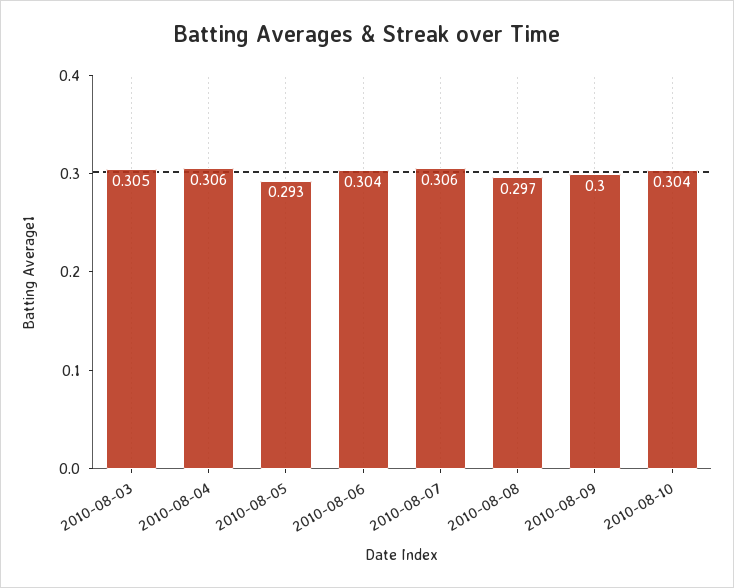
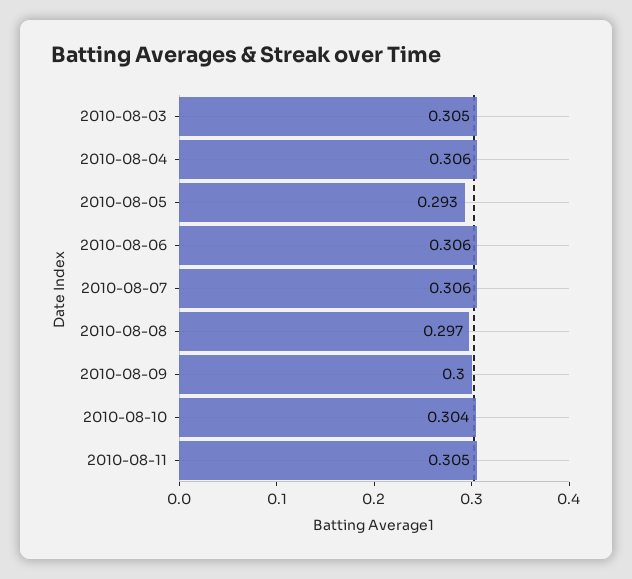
2010-08-06: 0.304 -> 0.306
2010-08-11: none -> 0.305

